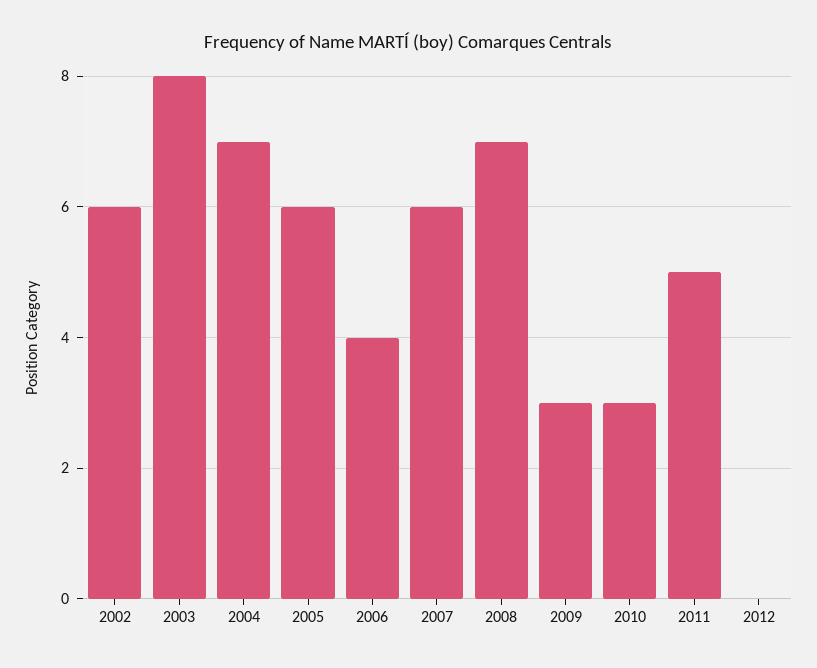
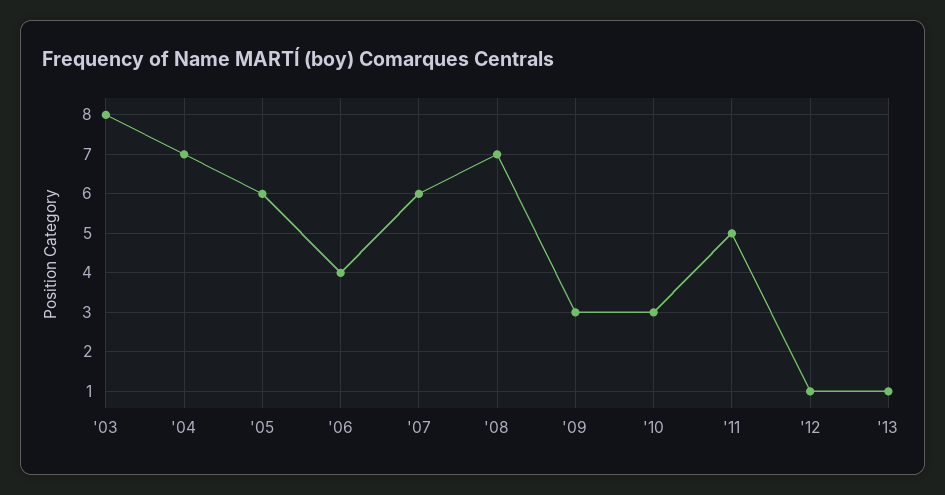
2002: 6 -> none
2012: 0 -> 1
'13: none -> 1

